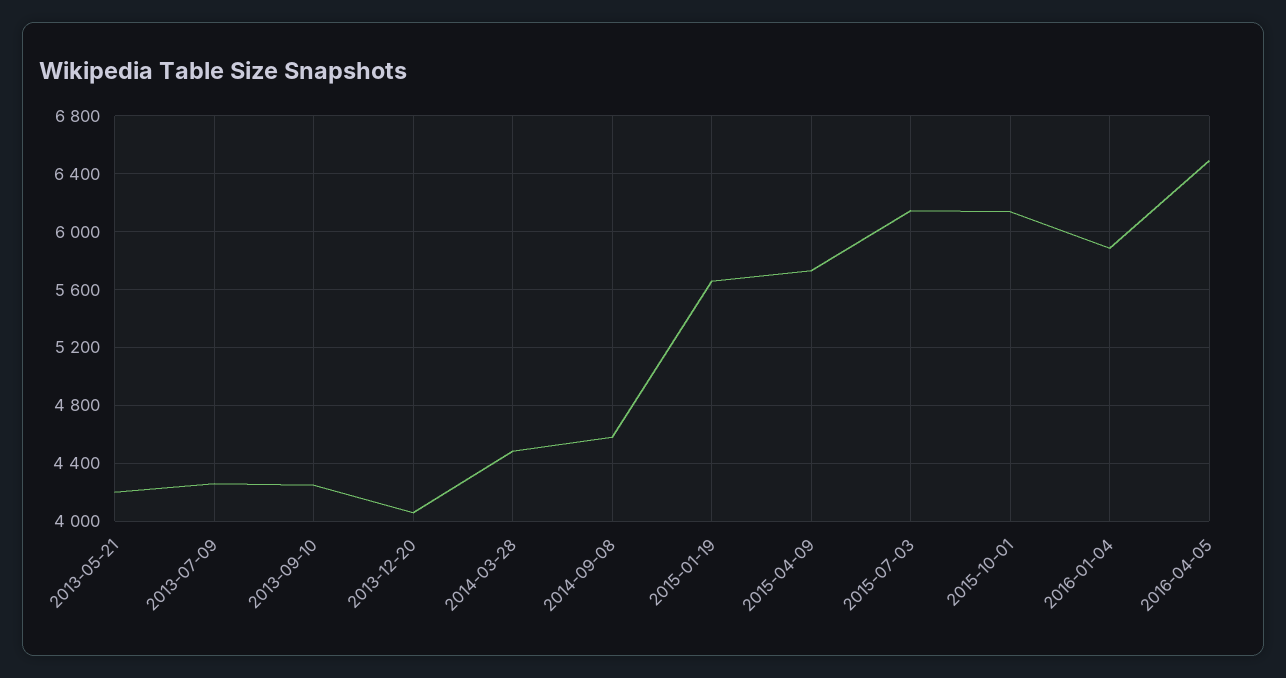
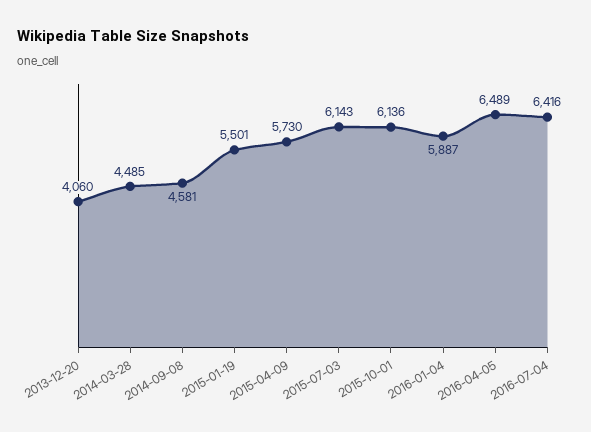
2013-05-21: 4200 -> none
2013-07-09: 4250 -> none
2013-09-10: 4250 -> none
2015-01-19: 5650 -> 5501
2016-07-04: none -> 6416

